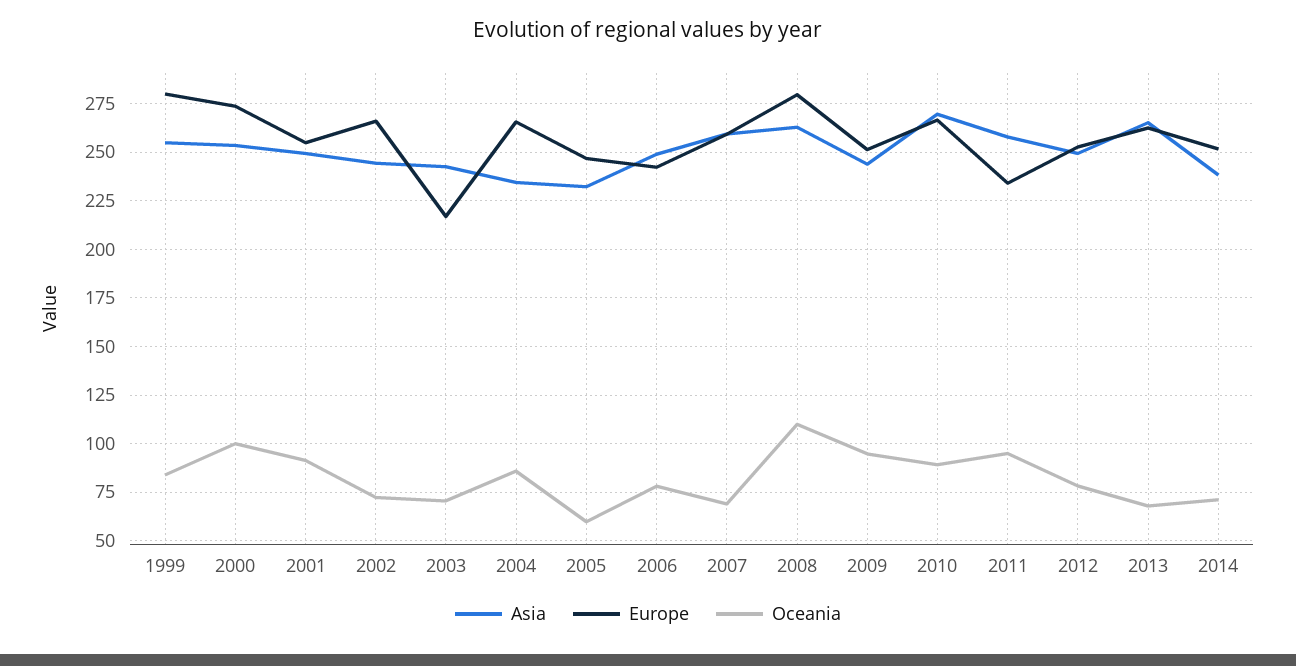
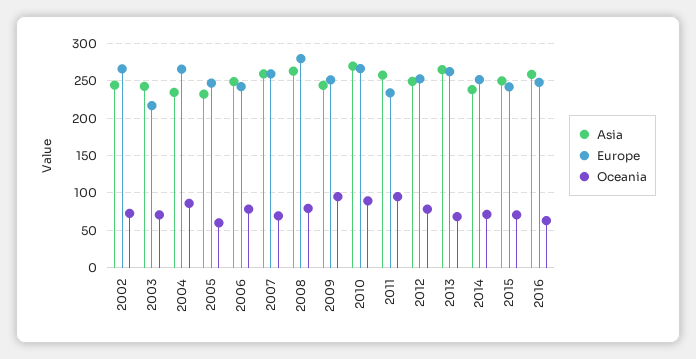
Asia, 1999: 255 -> none
Europe, 1999: 280 -> none
Oceania, 1999: 85 -> none
Asia, 2000: 255 -> none
Europe, 2000: 275 -> none
Oceania, 2000: 100 -> none
Asia, 2001: 250 -> none
Europe, 2001: 255 -> none
Oceania, 2001: 90 -> none
Oceania, 2008: 110 -> 80
Asia, 2015: none -> 250
Europe, 2015: none -> 240
Oceania, 2015: none -> 70
Asia, 2016: none -> 260
Europe, 2016: none -> 250
Oceania, 2016: none -> 60

